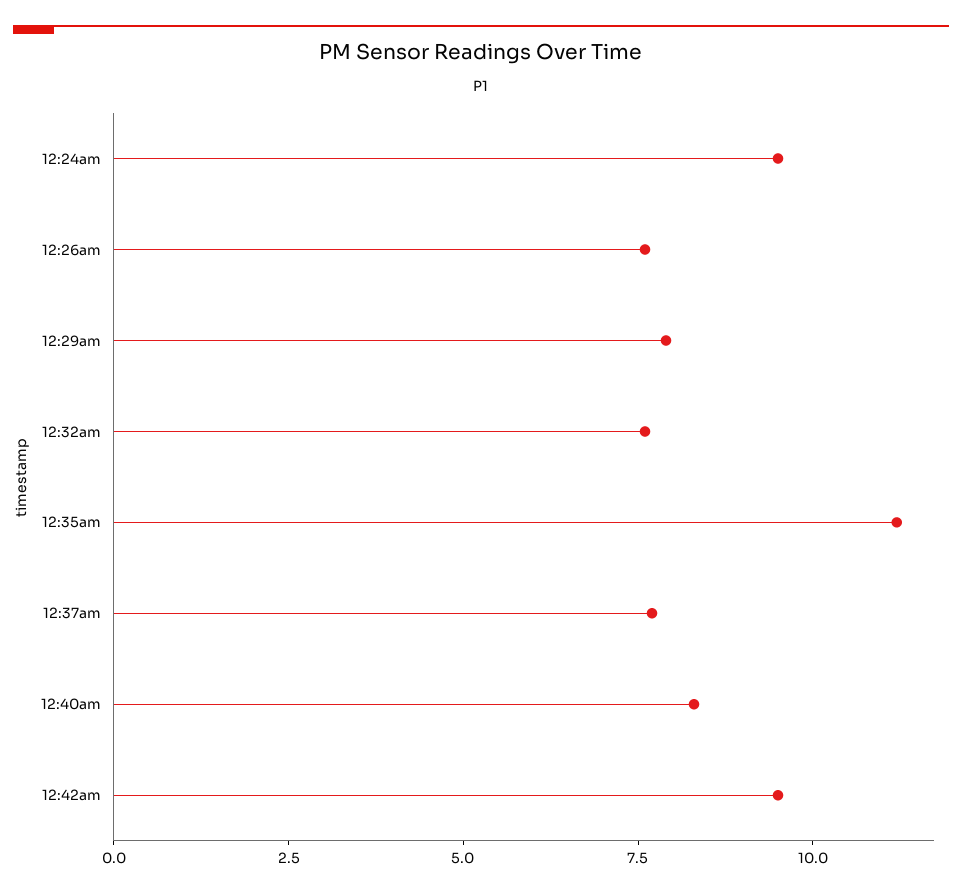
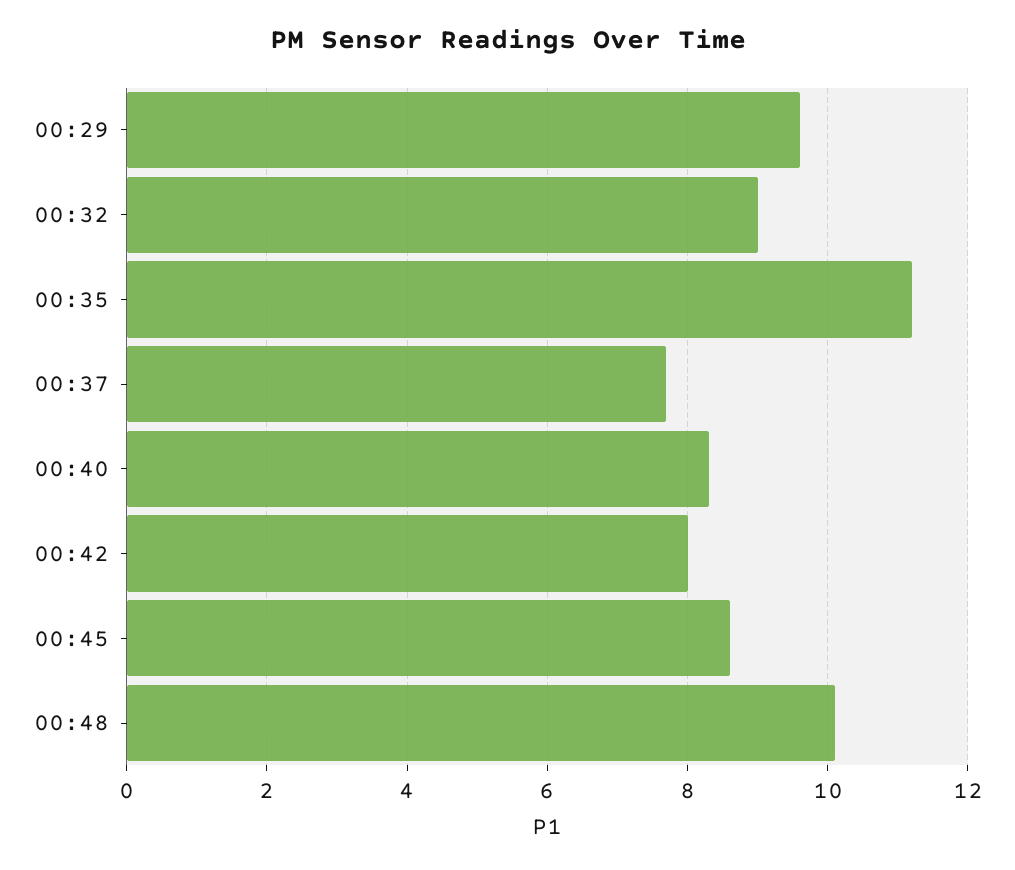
12:24am: 9.5 -> none
12:26am: 7.5 -> none
12:29am: 8 -> 9.5
12:32am: 7.5 -> 9
12:42am: 9.5 -> 8
00:45: none -> 8.5
00:48: none -> 10

